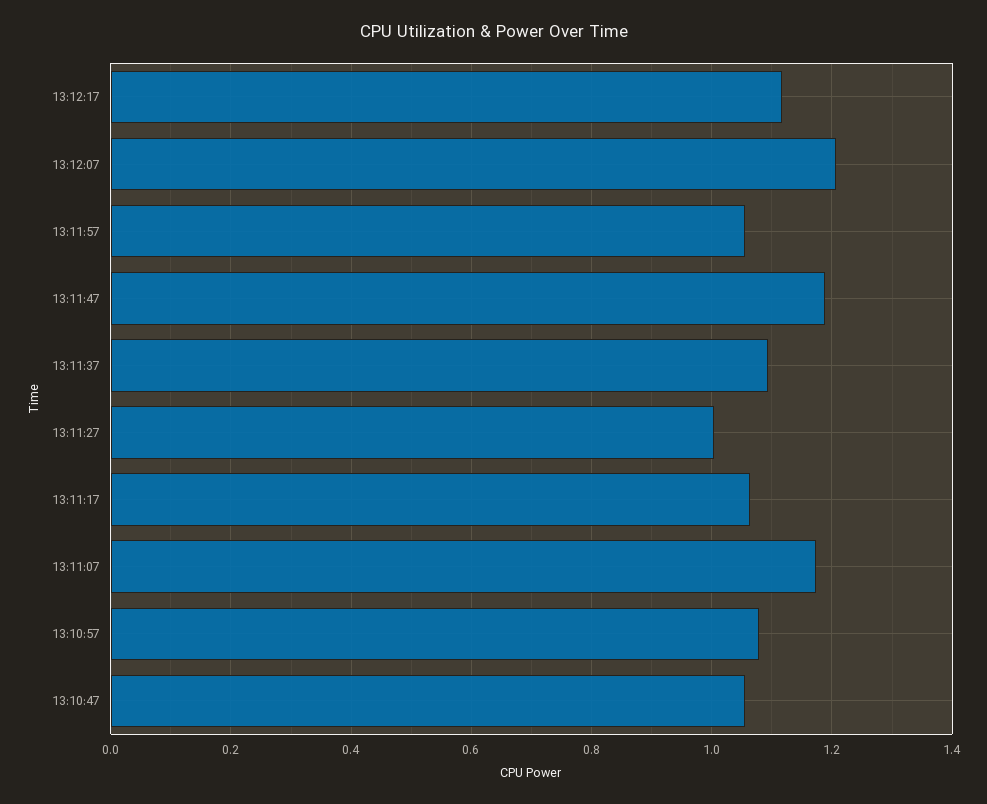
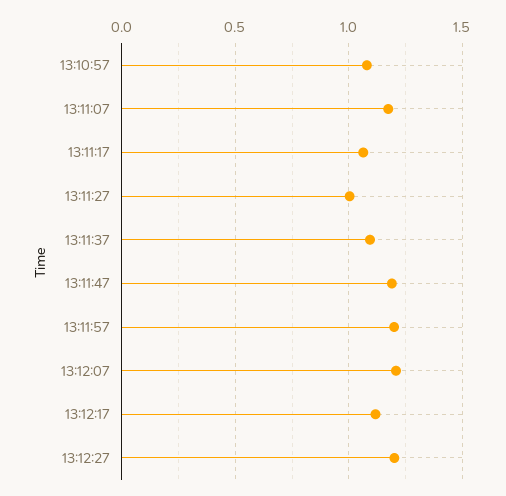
13:11:57: 1.06 -> 1.2
13:10:47: 1.06 -> none
13:12:27: none -> 1.2

